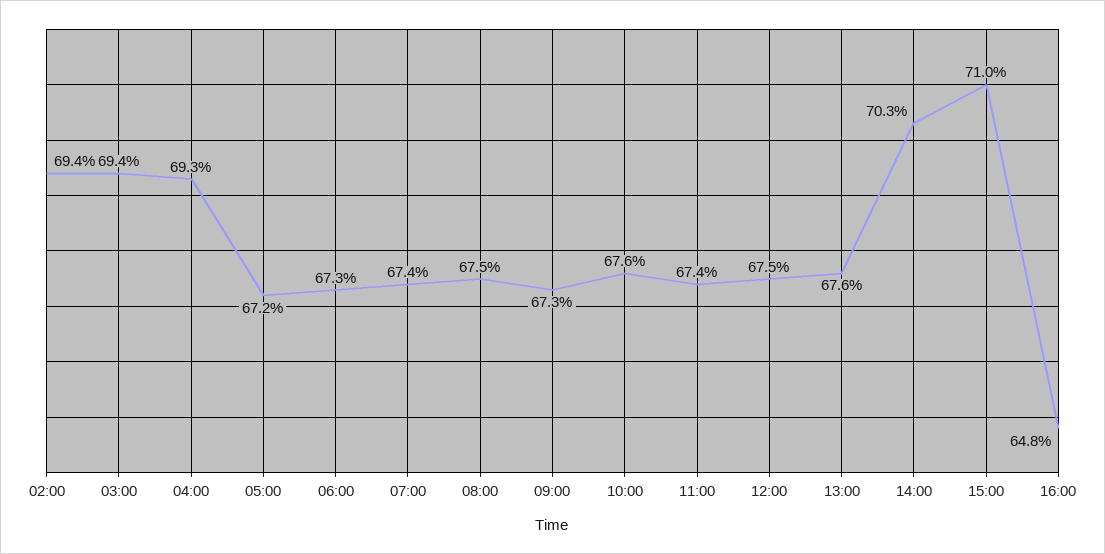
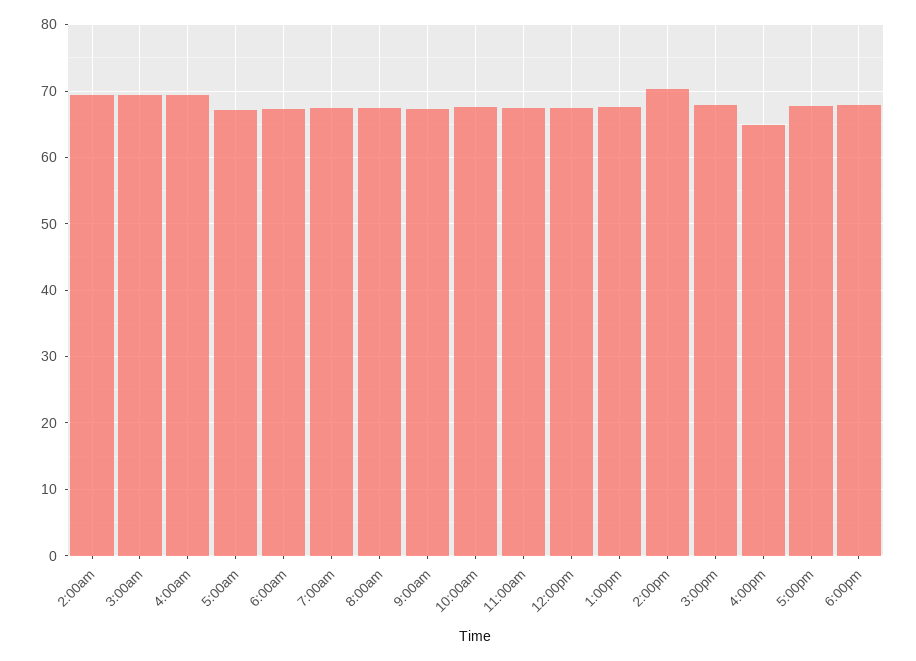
15:00: 71 -> 68
5:00pm: none -> 68
6:00pm: none -> 68

